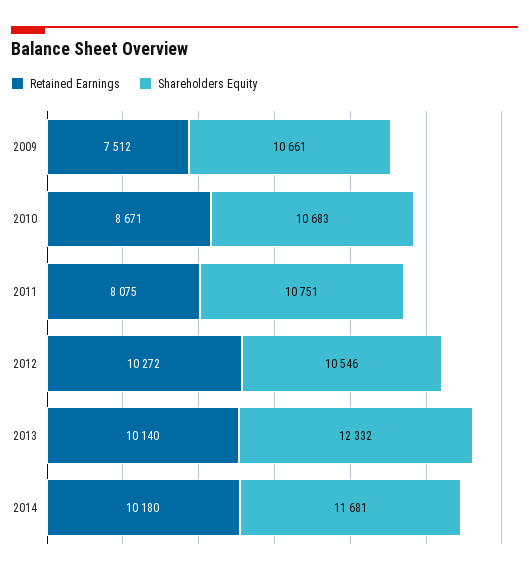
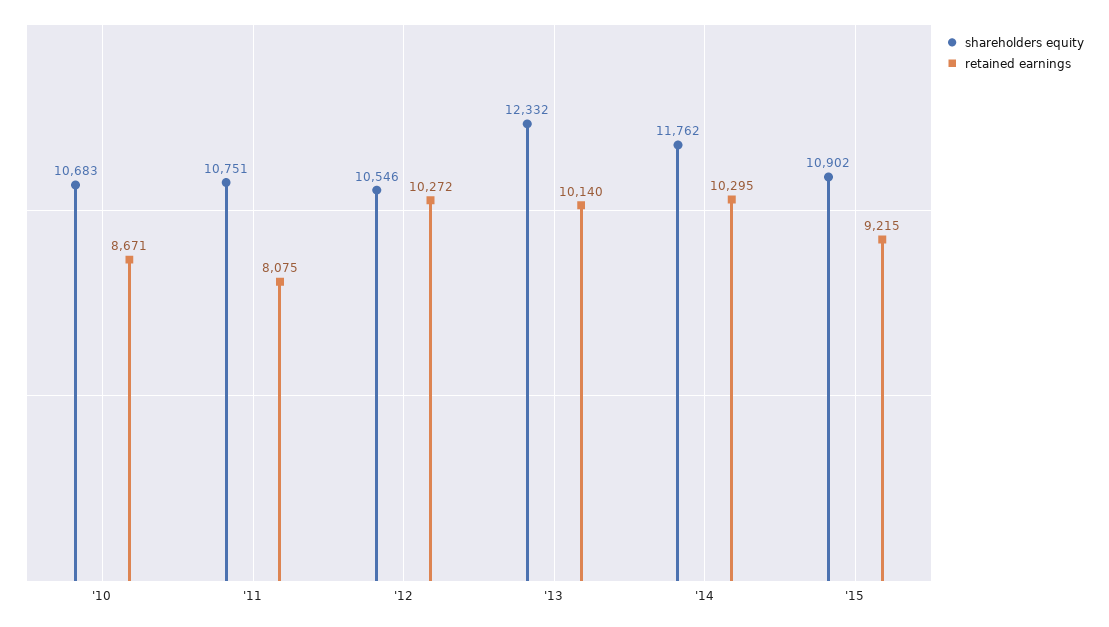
Retained Earnings, 2009: 7512 -> none
Shareholders Equity, 2009: 10661 -> none
Retained Earnings, 2014: 10180 -> 10295
Shareholders Equity, 2014: 11681 -> 11762
Shareholders Equity, '15: none -> 10902
Retained Earnings, '15: none -> 9215

